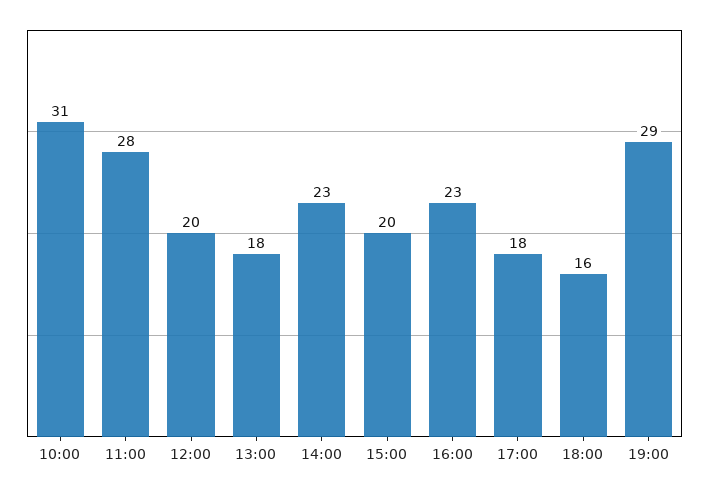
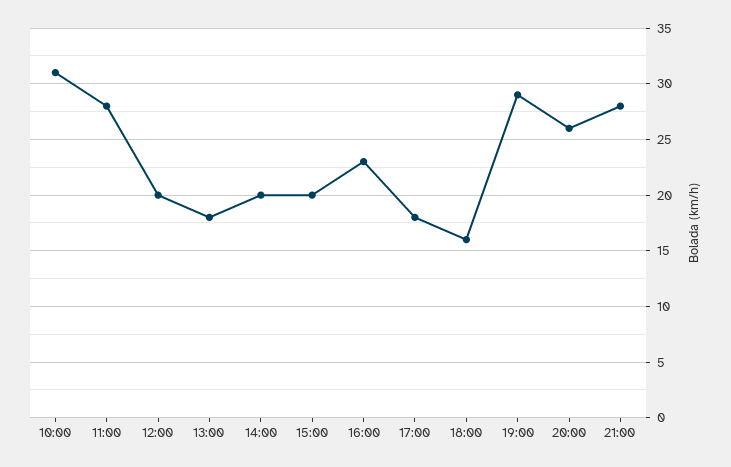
14:00: 23 -> 20
20:00: none -> 26
21:00: none -> 28

